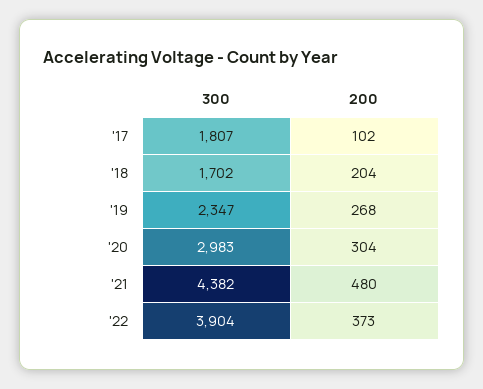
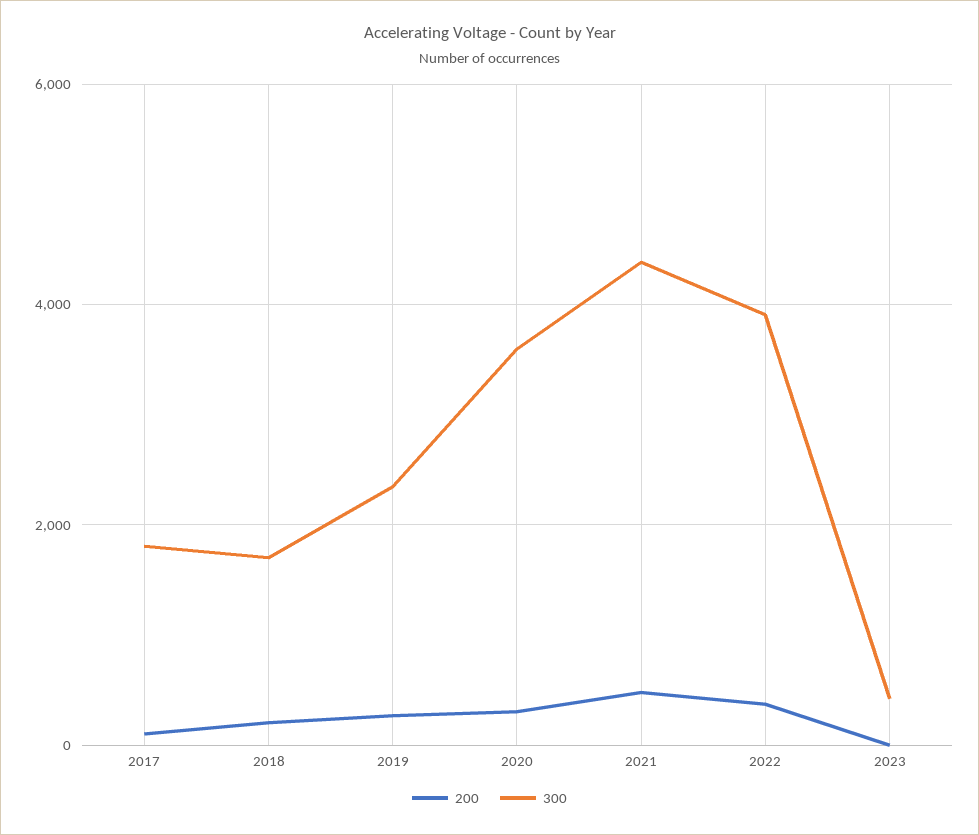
300, '20: 2983 -> 3600
200, 2023: none -> 0
300, 2023: none -> 400

